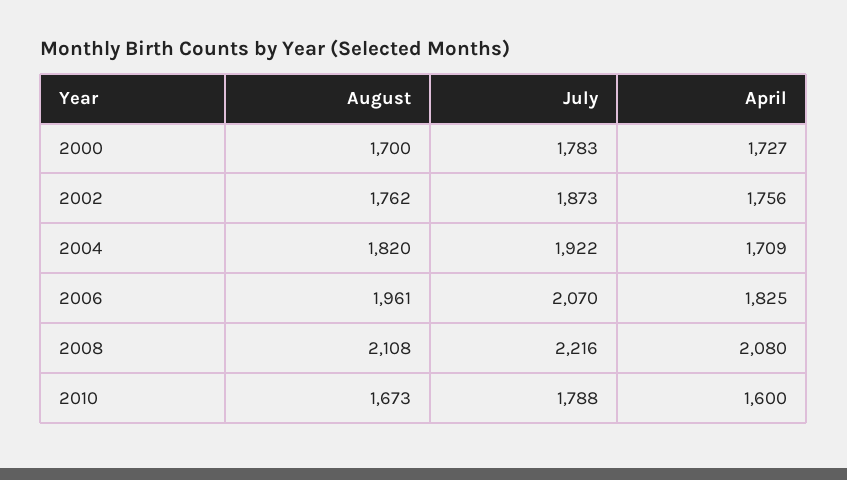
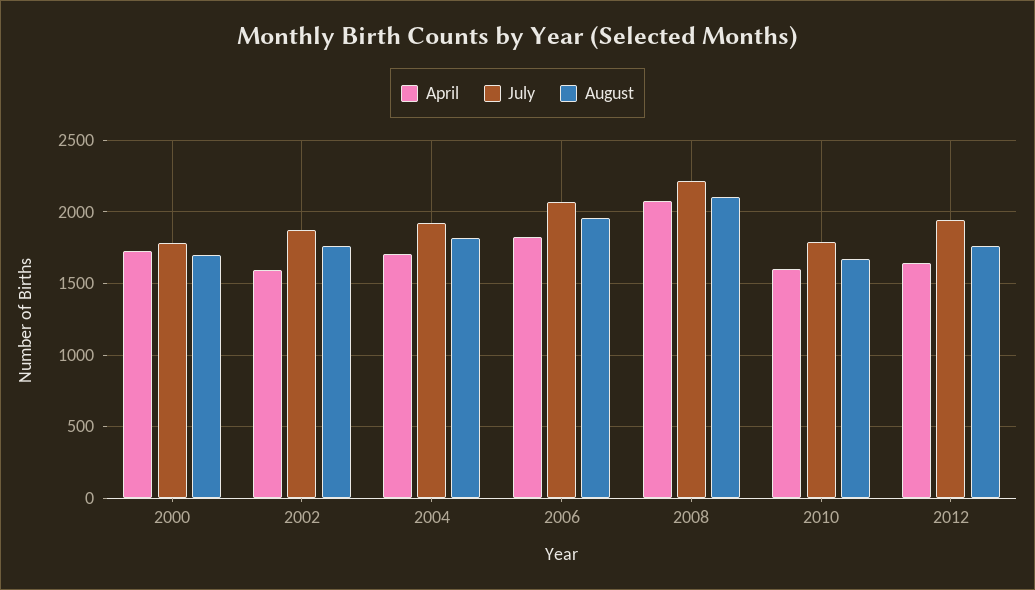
April, 2002: 1756 -> 1600
April, 2012: none -> 1650
July, 2012: none -> 1950
August, 2012: none -> 1750

